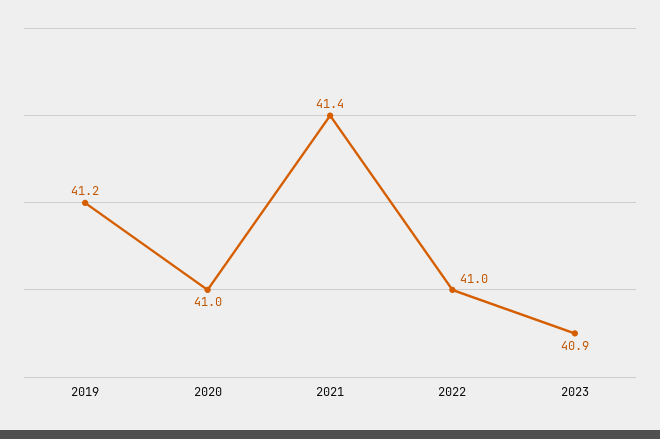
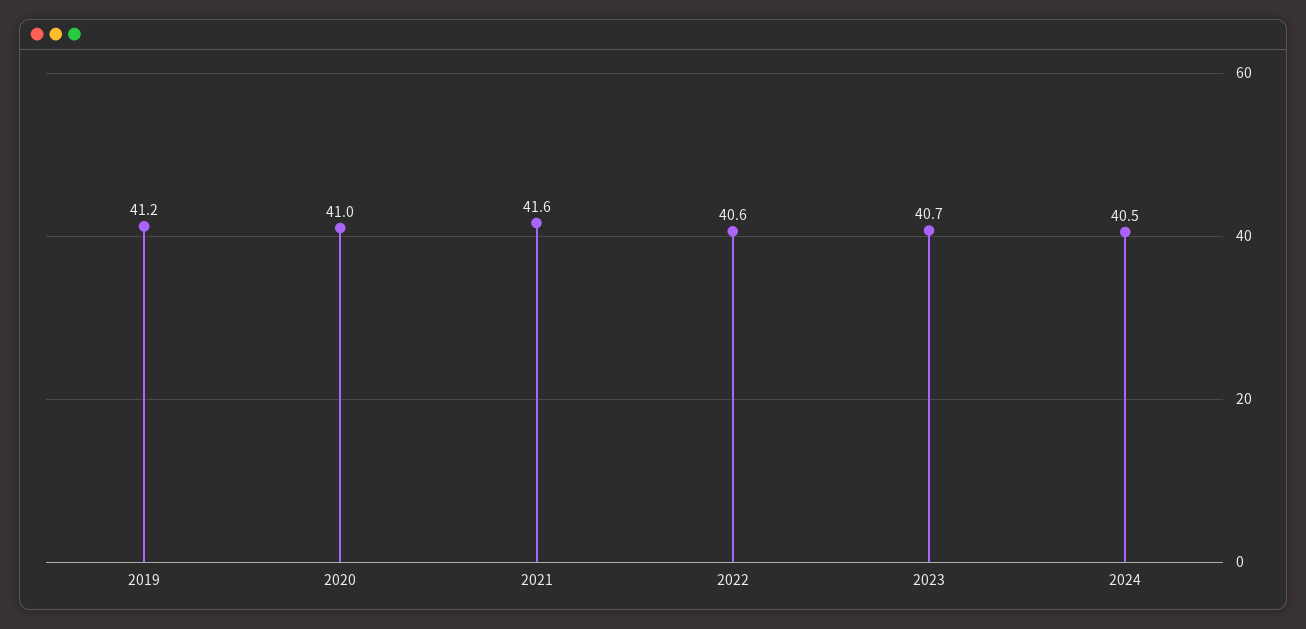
2021: 41.4 -> 41.6
2022: 41 -> 40.6
2023: 40.9 -> 40.7
2024: none -> 40.5

